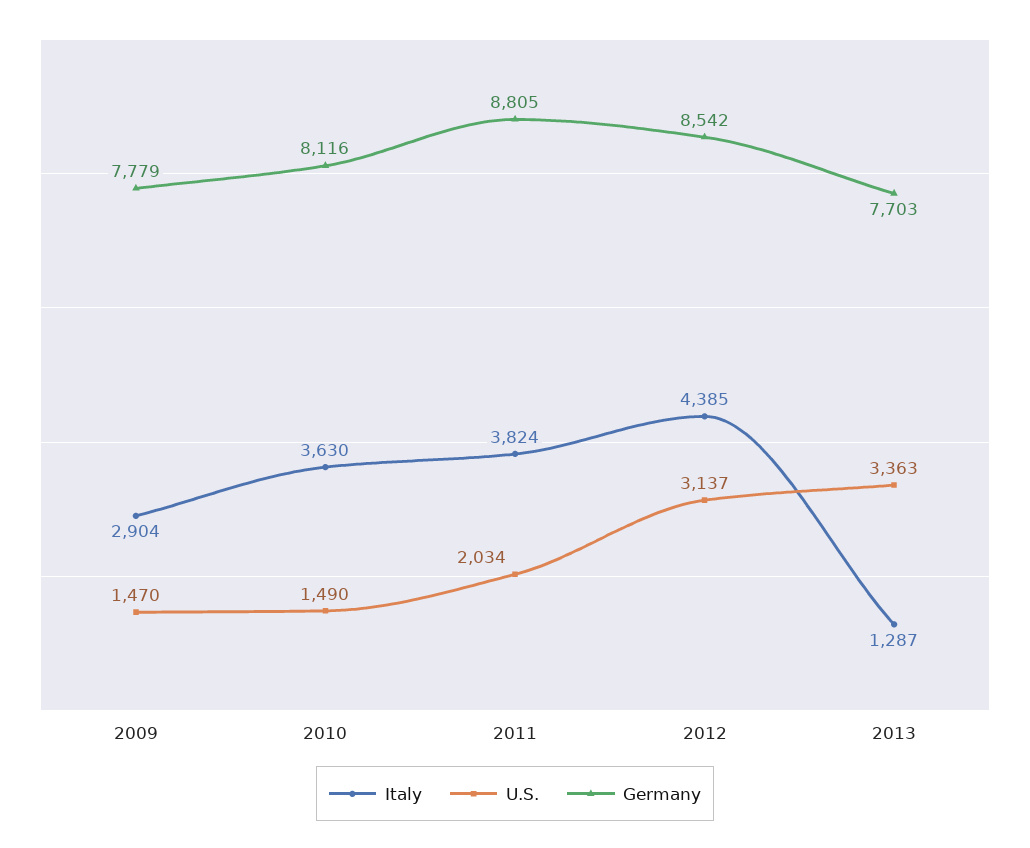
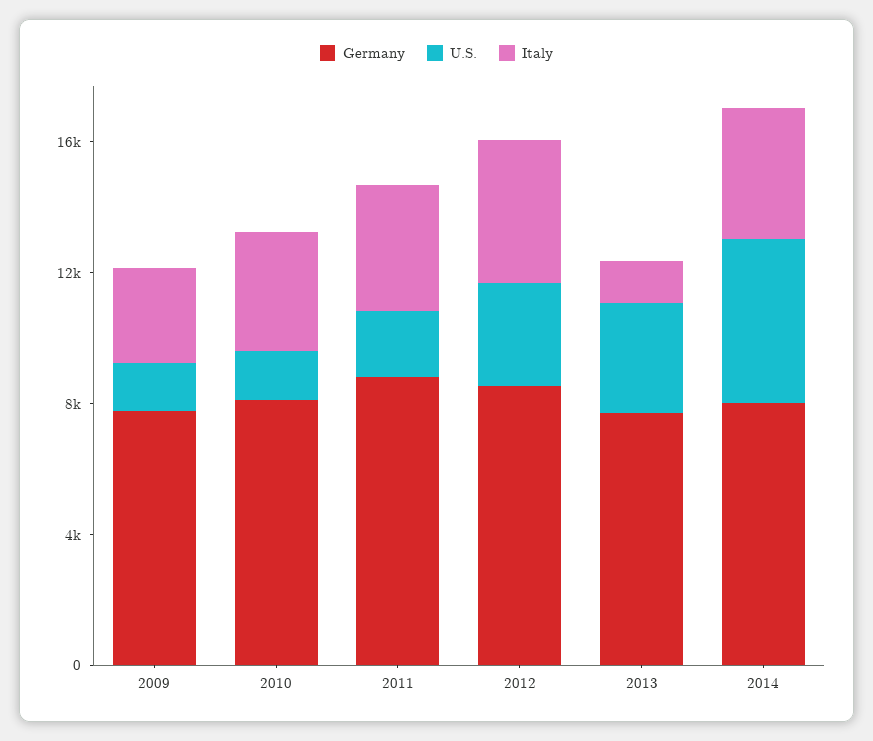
Germany, 2014: none -> 8000
U.S., 2014: none -> 5000
Italy, 2014: none -> 4000

